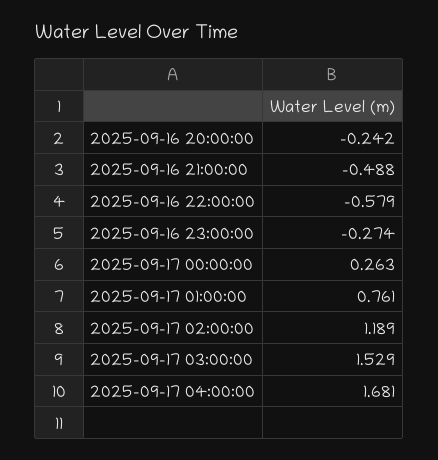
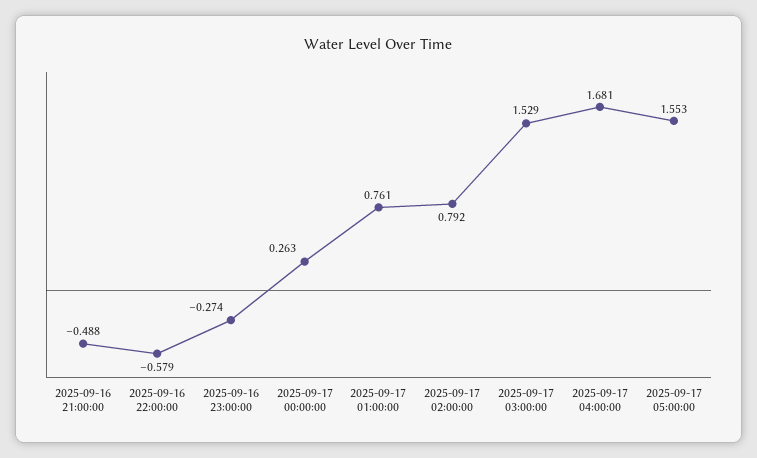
2025-09-16 20:00:00: -0.242 -> none
2025-09-17 02:00:00: 1.189 -> 0.792
2025-09-17 05:00:00: none -> 1.553

